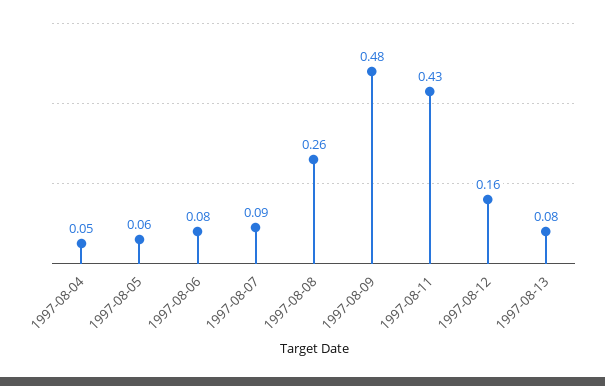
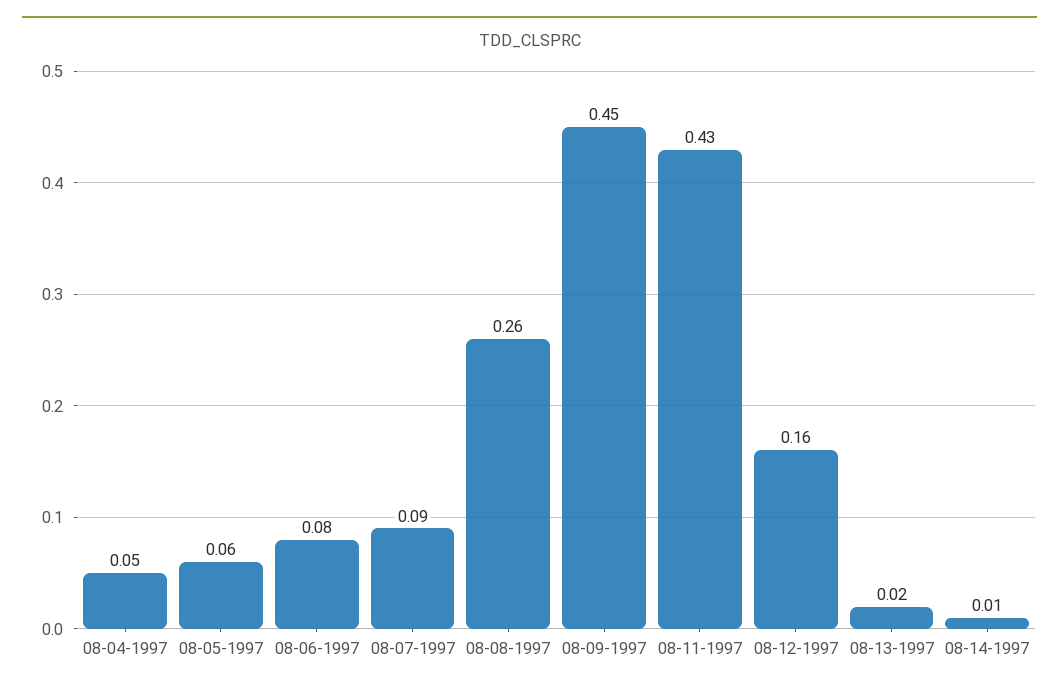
1997-08-09: 0.48 -> 0.45
1997-08-13: 0.08 -> 0.02
08-14-1997: none -> 0.01

